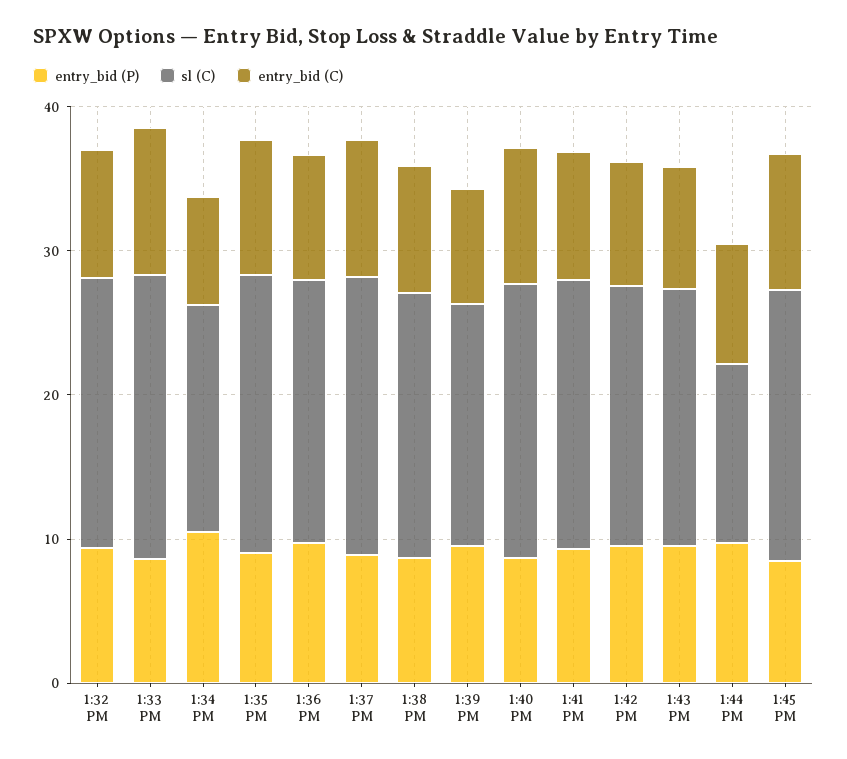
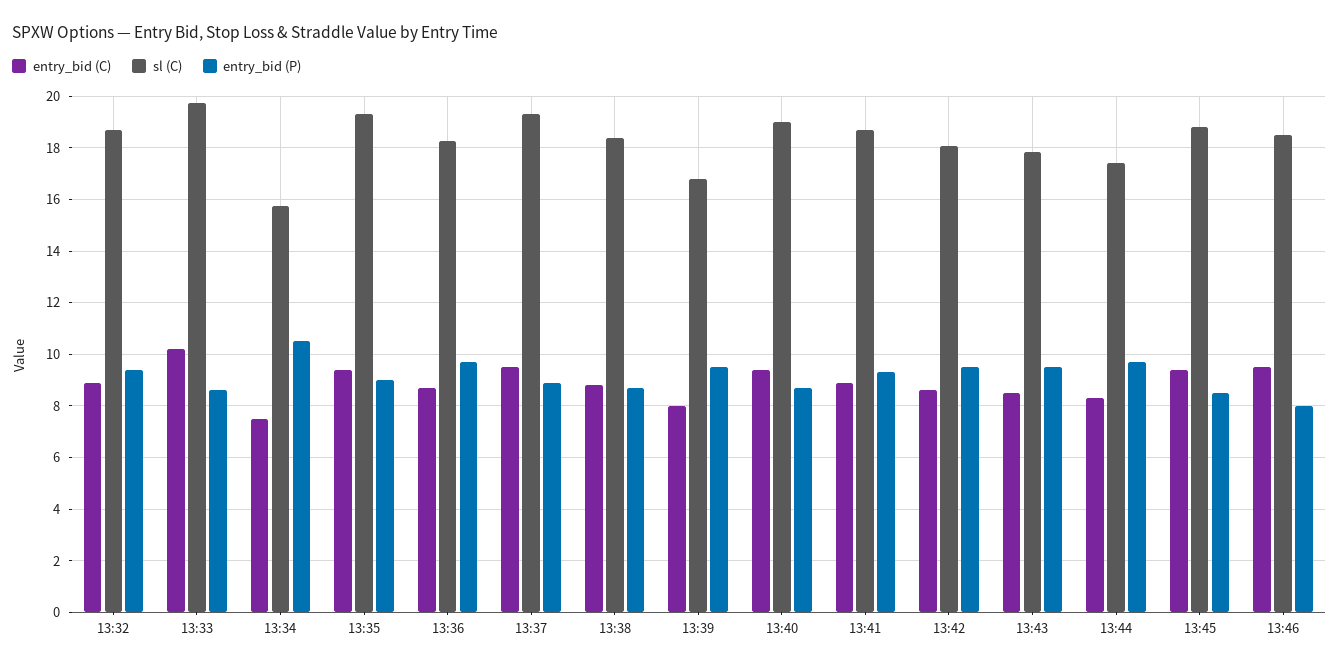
sl (C), 1:44 PM: 12 -> 17.5
entry_bid (C), 13:46: none -> 9.5
sl (C), 13:46: none -> 18.5
entry_bid (P), 13:46: none -> 8

